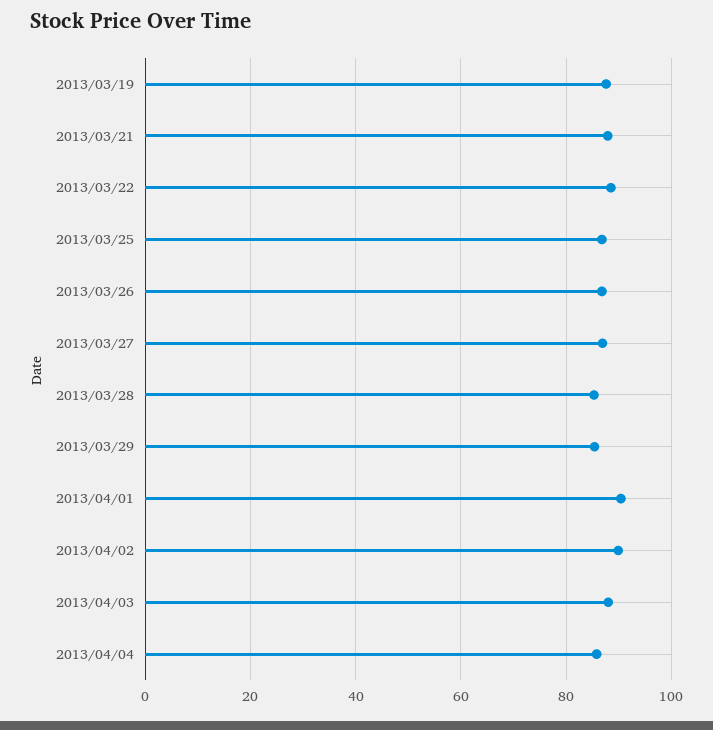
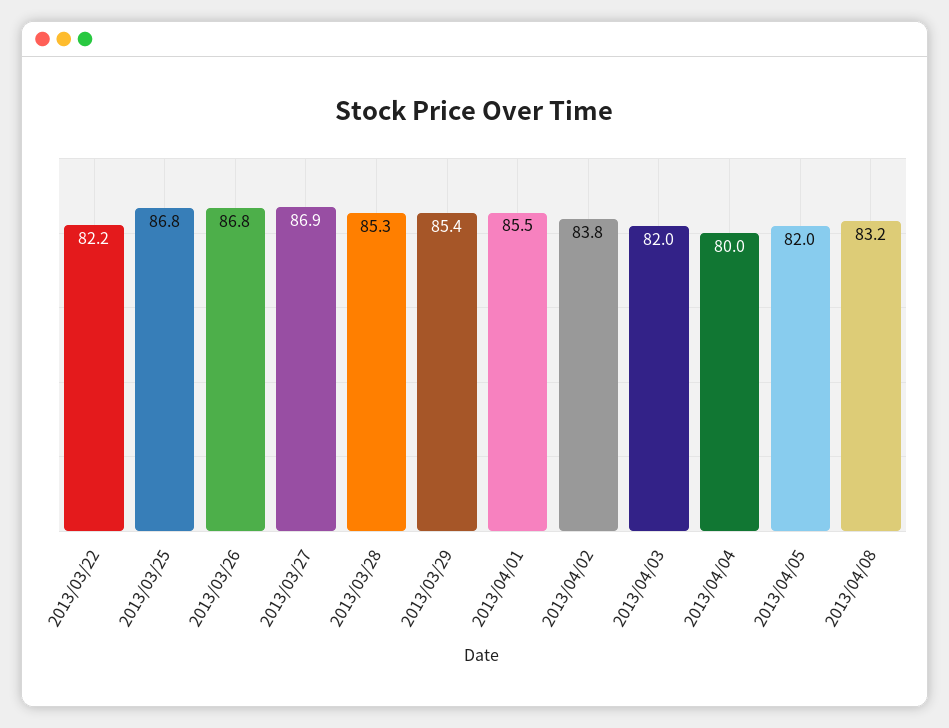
2013/03/19: 88 -> none
2013/03/21: 88 -> none
2013/03/22: 88 -> 82.2
2013/04/01: 90 -> 85.5
2013/04/02: 90 -> 83.8
2013/04/03: 88 -> 82
2013/04/04: 86 -> 80
2013/04/05: none -> 82
2013/04/08: none -> 83.2

